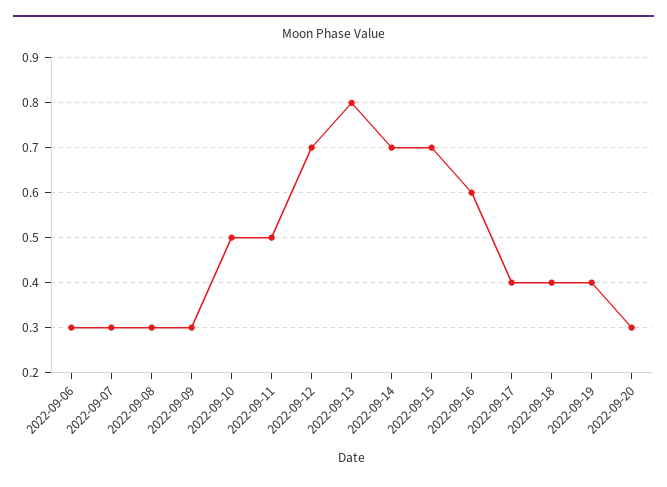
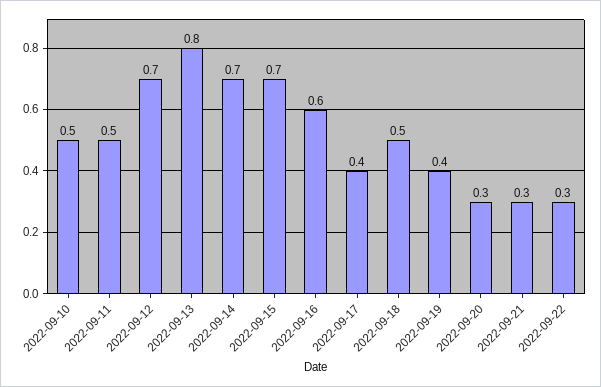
2022-09-06: 0.3 -> none
2022-09-07: 0.3 -> none
2022-09-08: 0.3 -> none
2022-09-09: 0.3 -> none
2022-09-18: 0.4 -> 0.5
2022-09-21: none -> 0.3
2022-09-22: none -> 0.3

